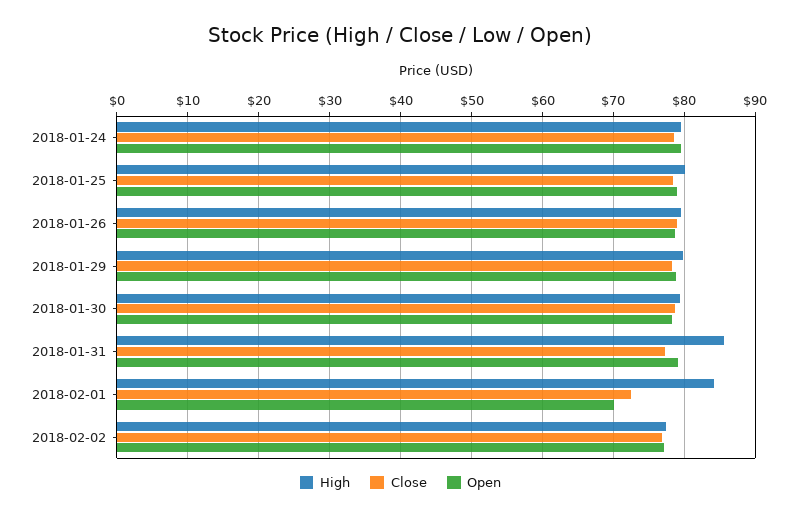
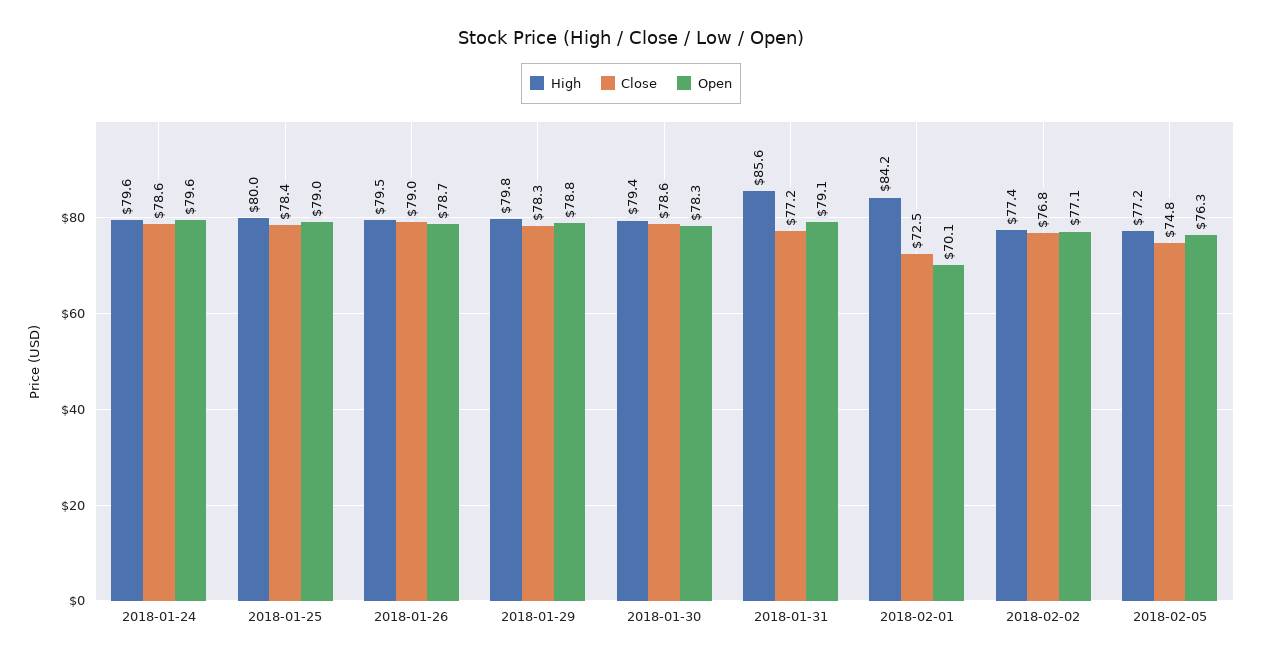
High, 2018-02-05: none -> 77.2
Close, 2018-02-05: none -> 74.8
Open, 2018-02-05: none -> 76.3

